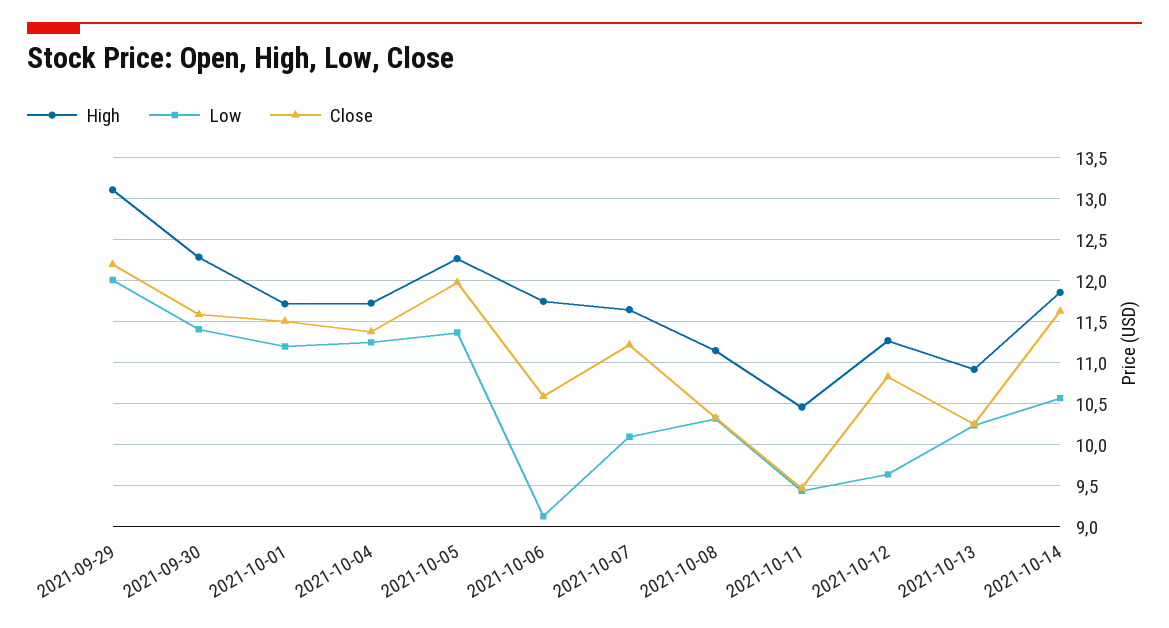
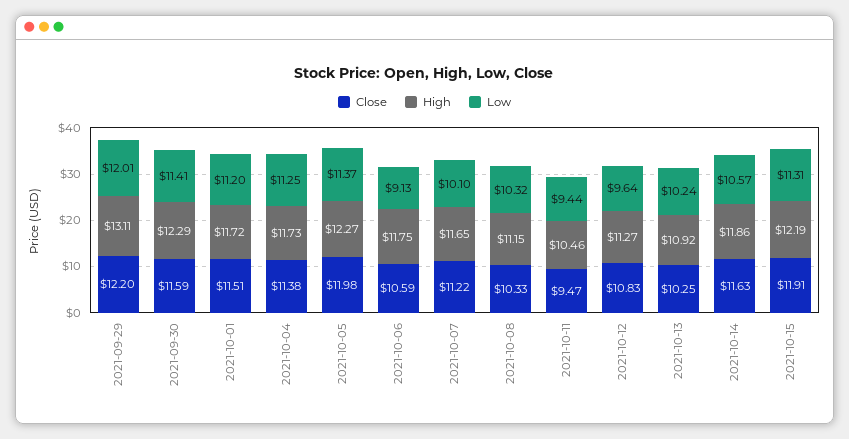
Close, 2021-10-15: none -> 11.91
High, 2021-10-15: none -> 12.19
Low, 2021-10-15: none -> 11.31

